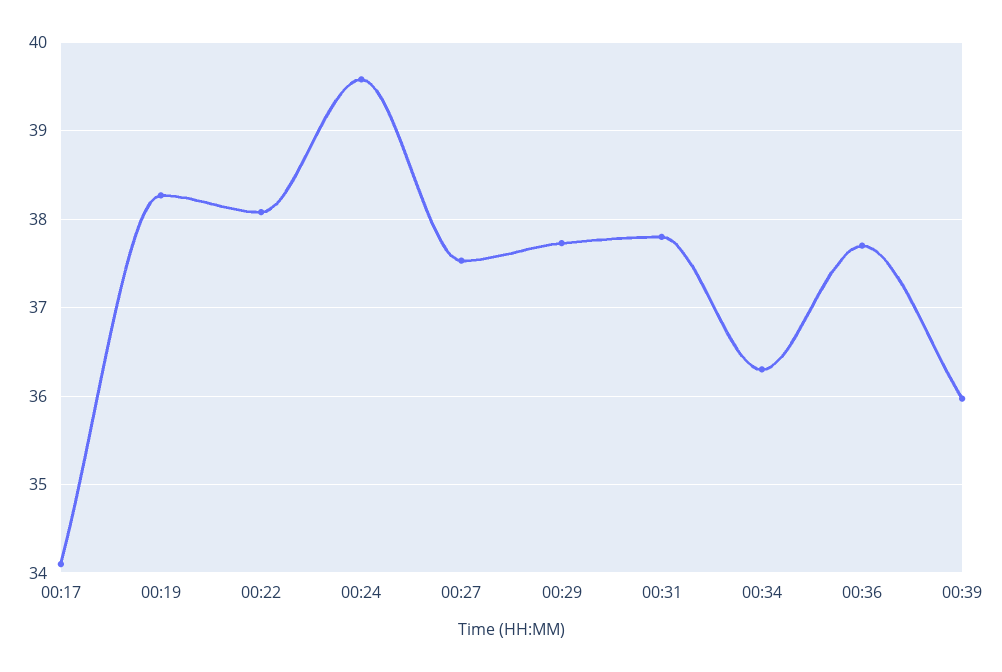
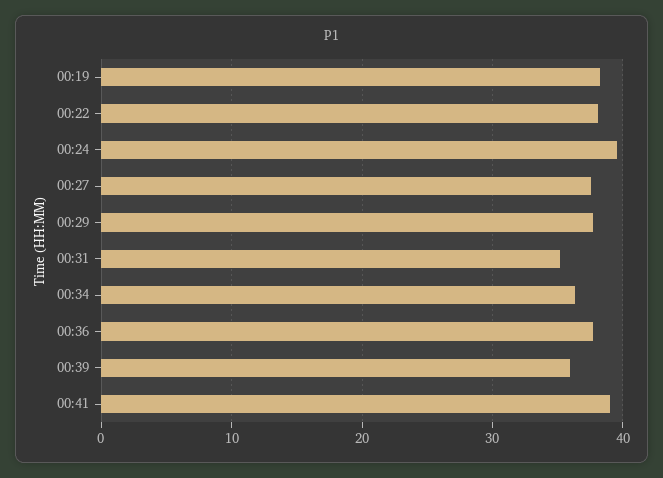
00:17: 34.1 -> none
00:31: 37.8 -> 35
00:41: none -> 39

